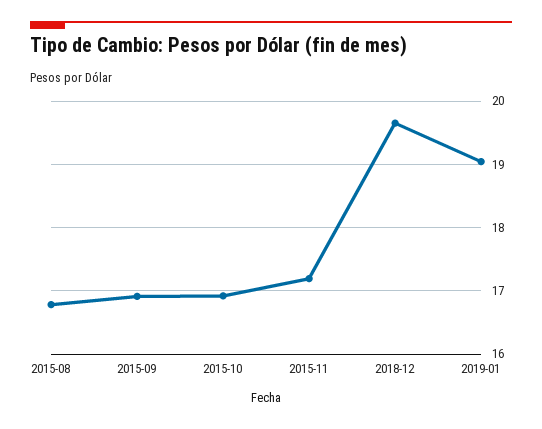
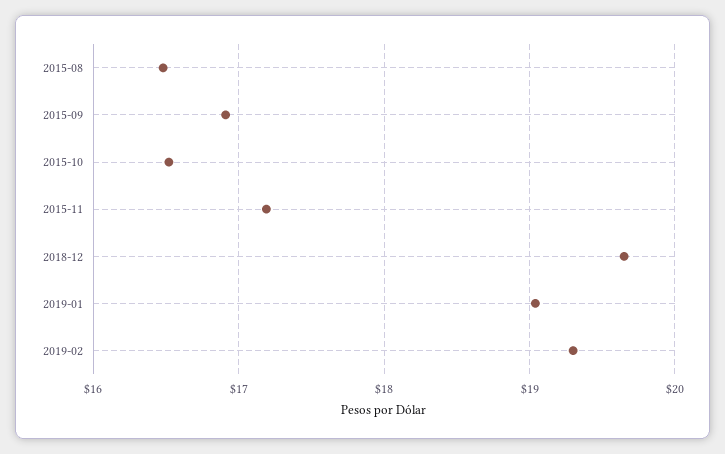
2015-08: 16.8 -> 16.5
2015-10: 16.9 -> 16.5
2019-02: none -> 19.3

